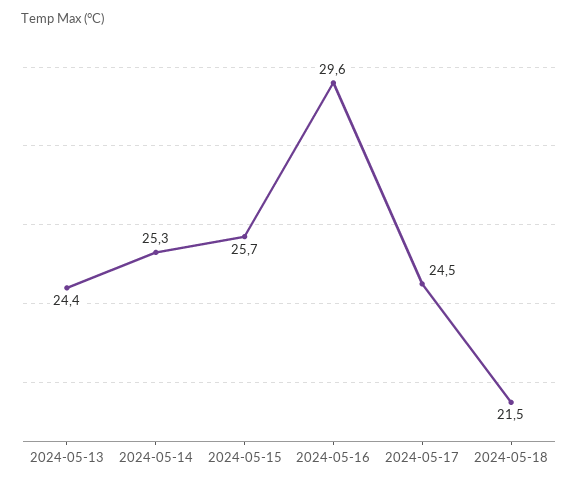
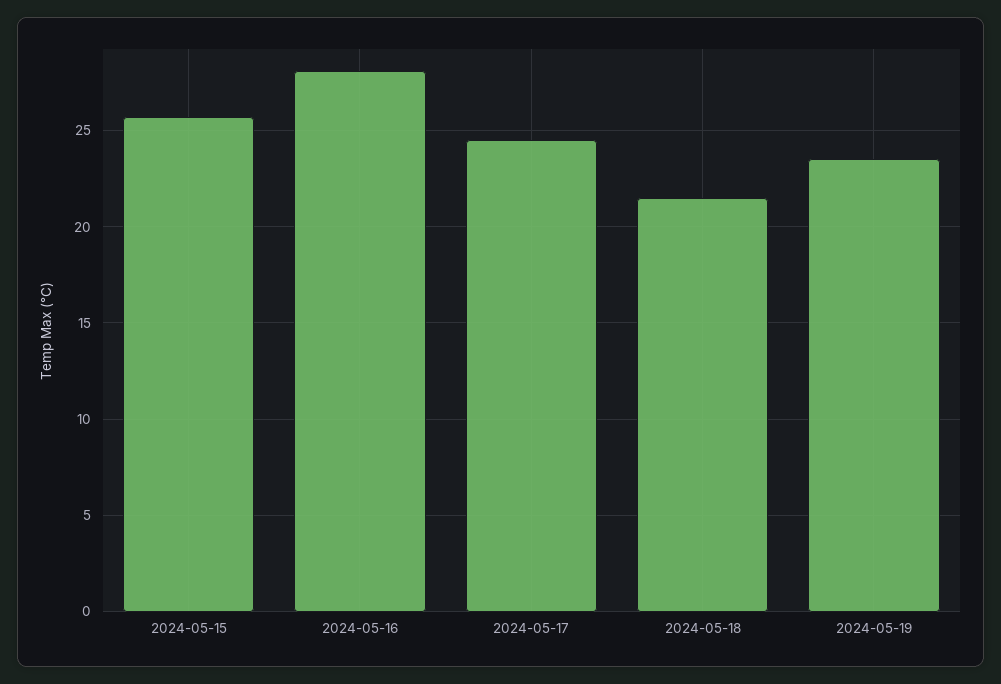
2024-05-13: 24.4 -> none
2024-05-14: 25.3 -> none
2024-05-16: 29.6 -> 28
2024-05-19: none -> 23.5

